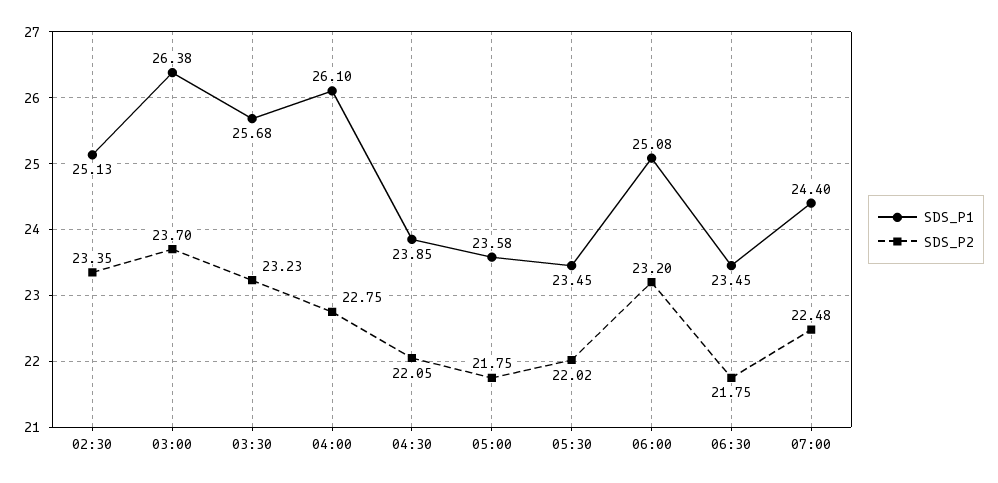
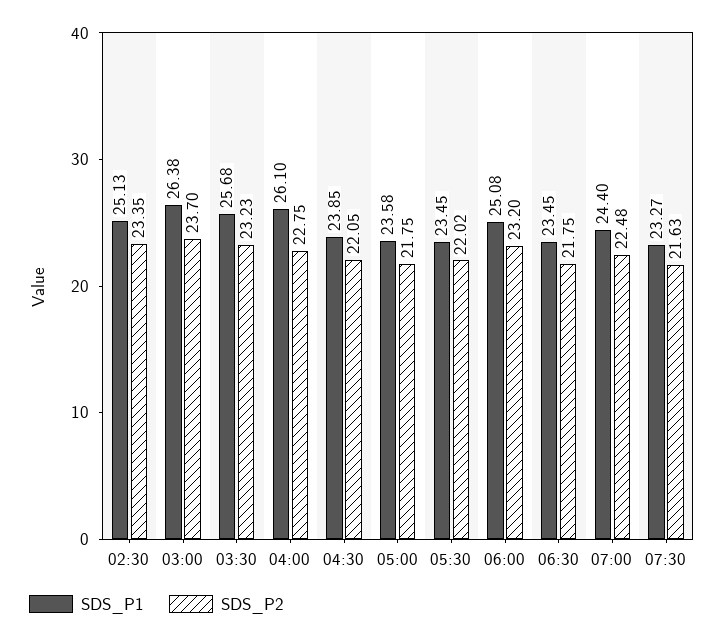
SDS_P1, 07:30: none -> 23.27
SDS_P2, 07:30: none -> 21.63

